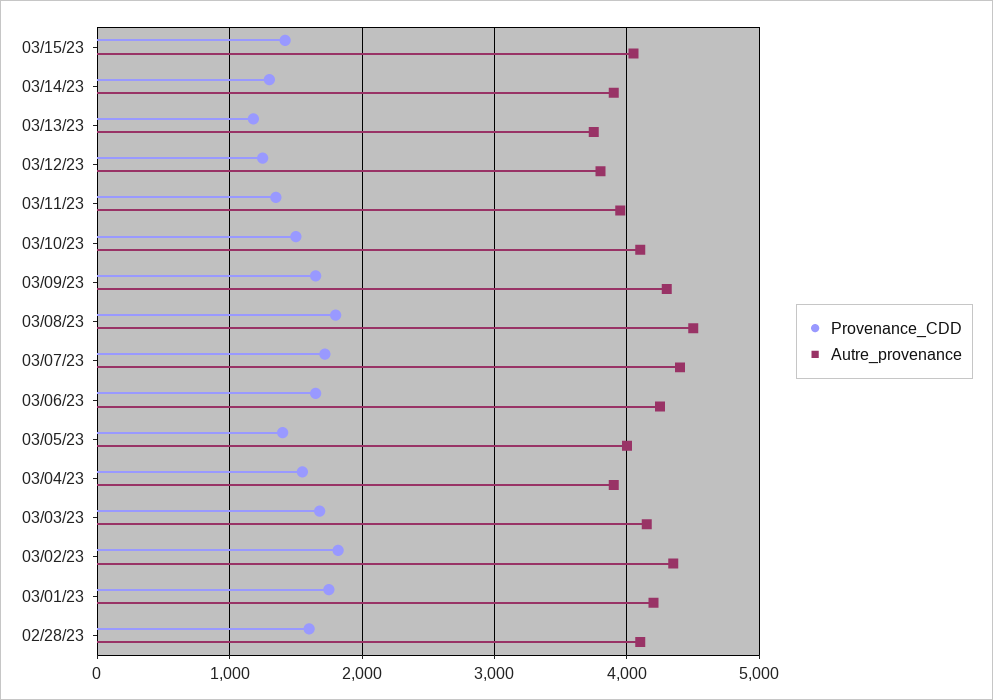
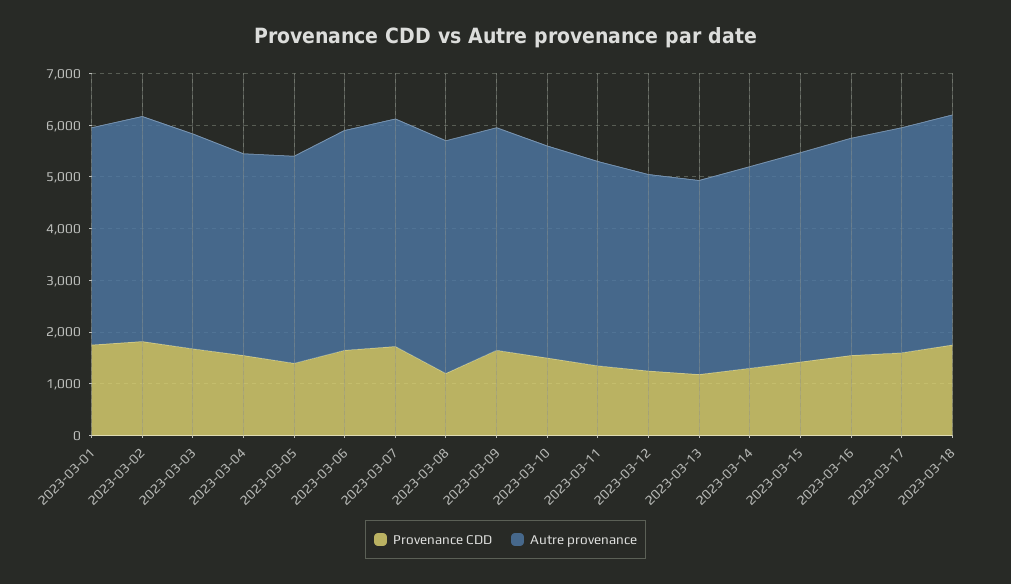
Provenance_CDD, 03/08/23: 1800 -> 1200
Provenance_CDD, 02/28/23: 1600 -> none
Autre_provenance, 02/28/23: 4100 -> none
Provenance_CDD, 2023-03-16: none -> 1600
Autre_provenance, 2023-03-16: none -> 4200
Provenance_CDD, 2023-03-17: none -> 1600
Autre_provenance, 2023-03-17: none -> 4400
Provenance_CDD, 2023-03-18: none -> 1800
Autre_provenance, 2023-03-18: none -> 4400

